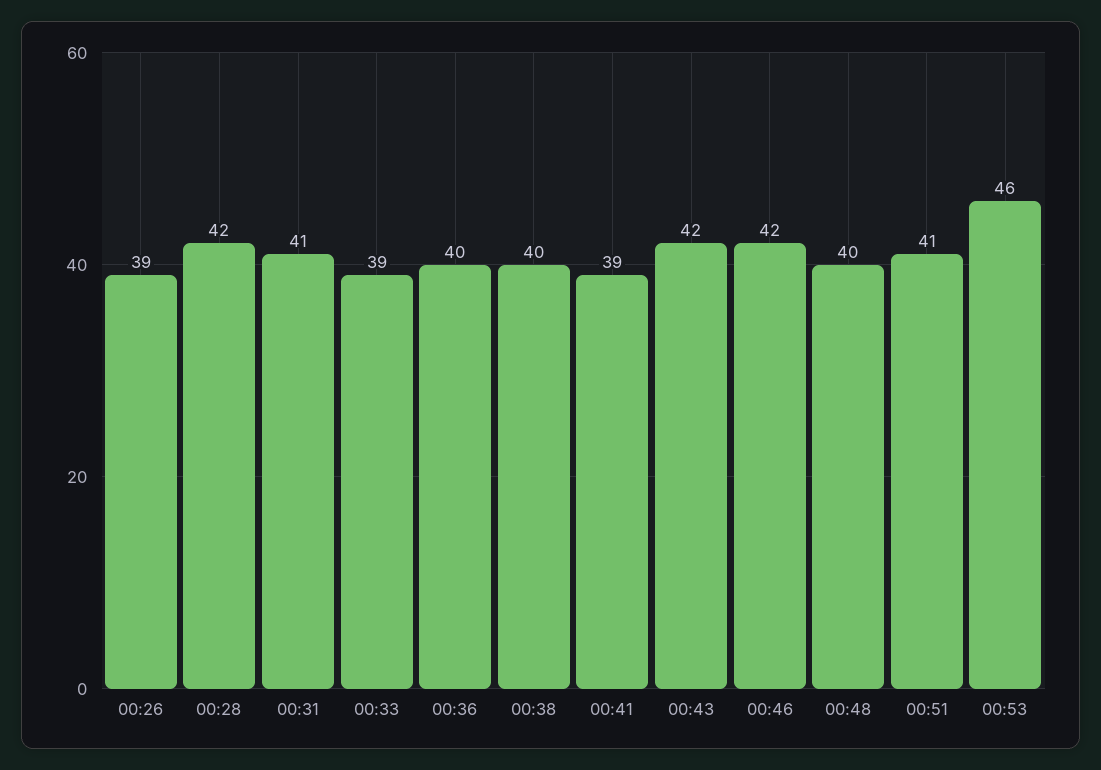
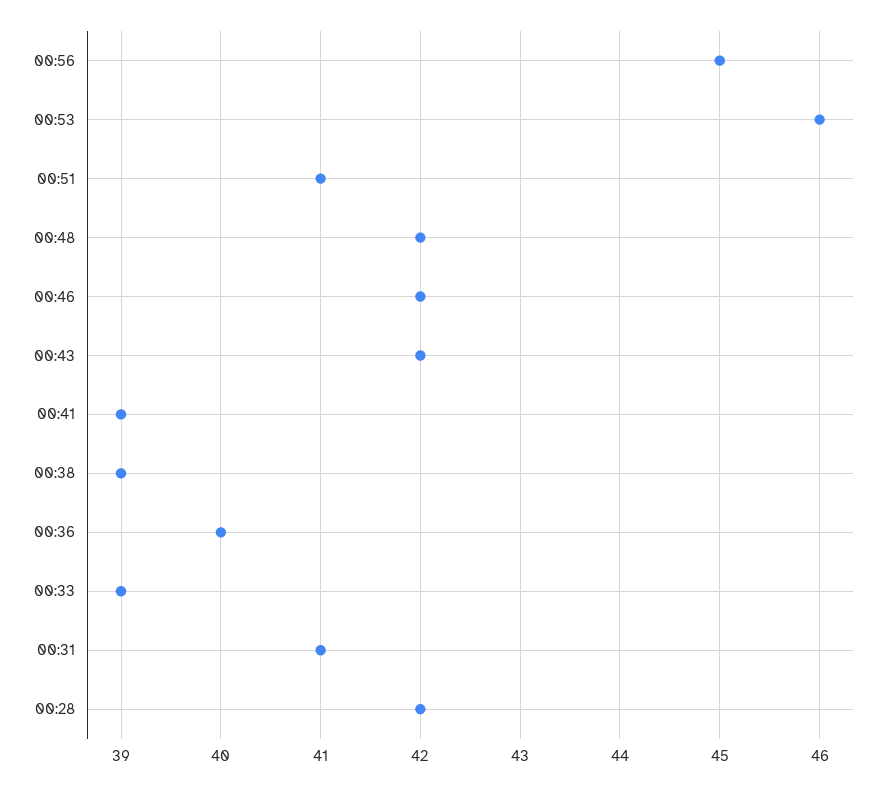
00:26: 39 -> none
00:38: 40 -> 39
00:48: 40 -> 42
00:56: none -> 45

